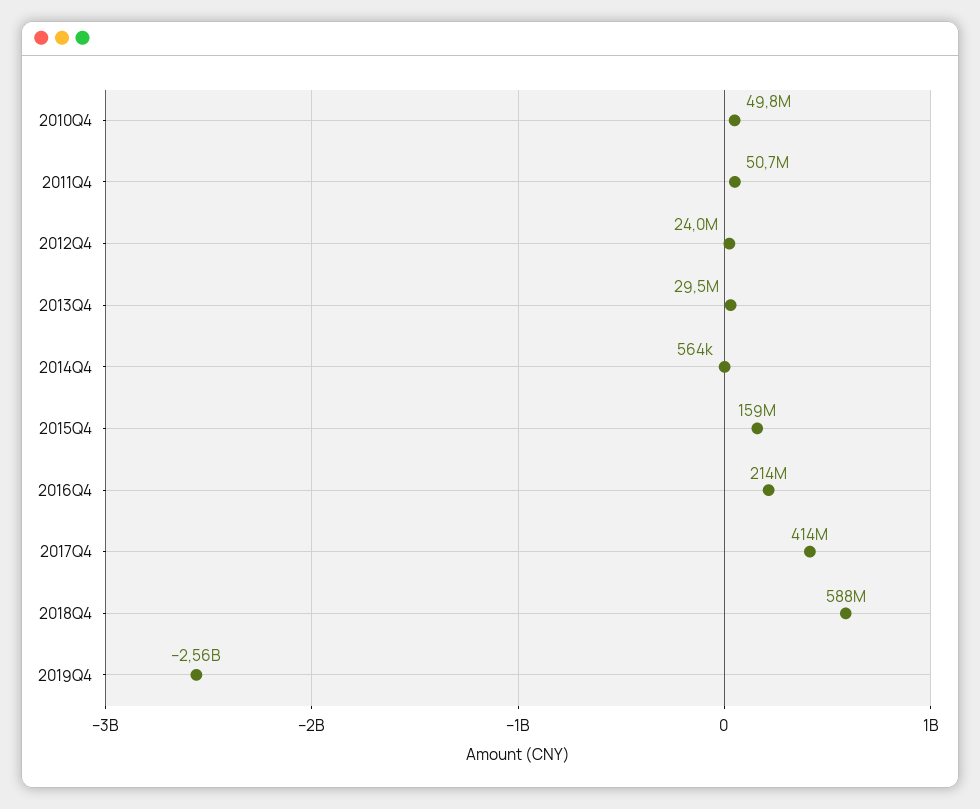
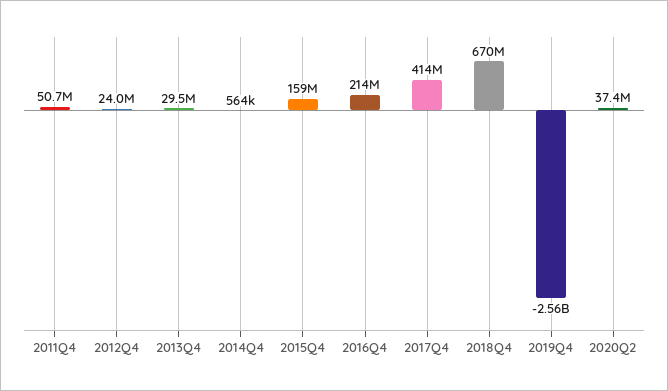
2010Q4: 49800000 -> none
2018Q4: 588000000 -> 670000000
2020Q2: none -> 37400000

